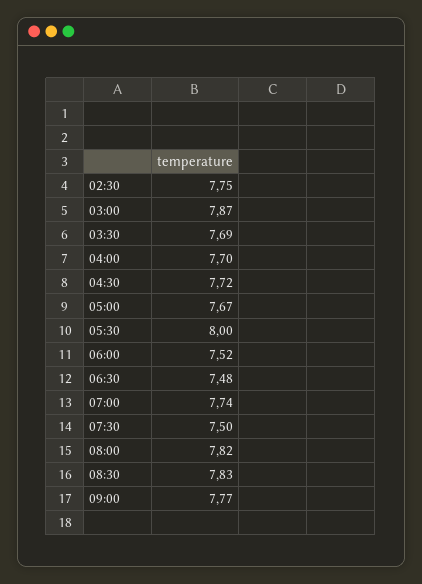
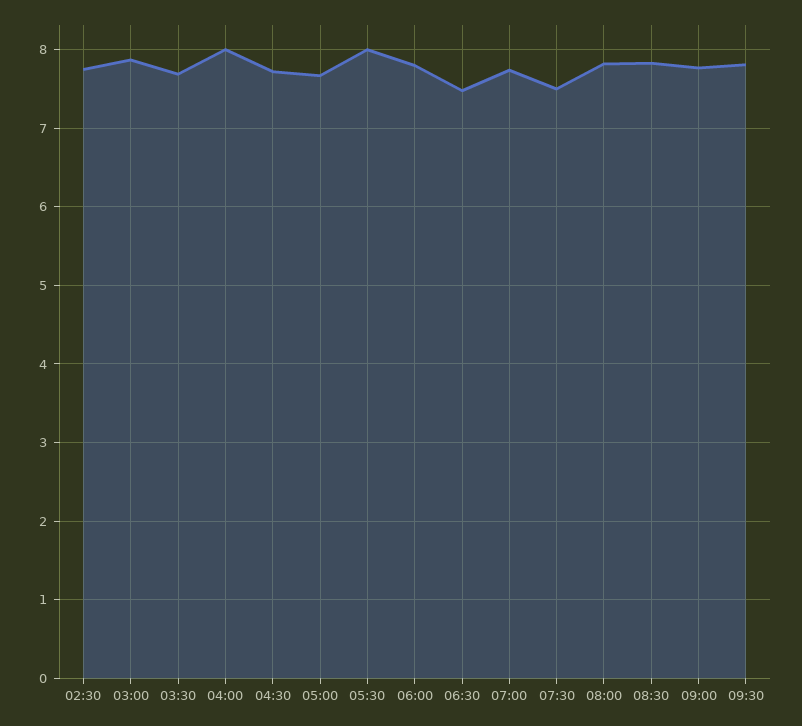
04:00: 7.7 -> 8
06:00: 7.52 -> 7.8
09:30: none -> 7.8

